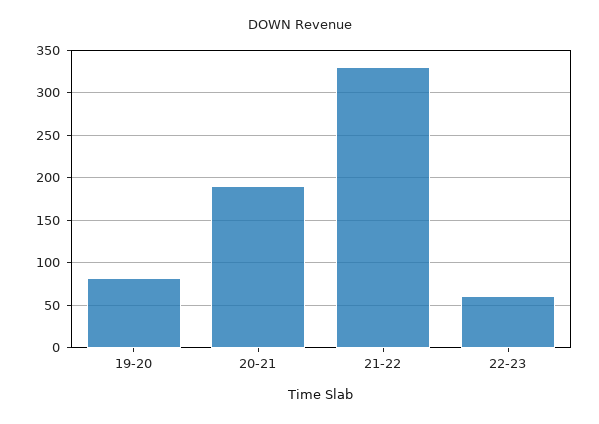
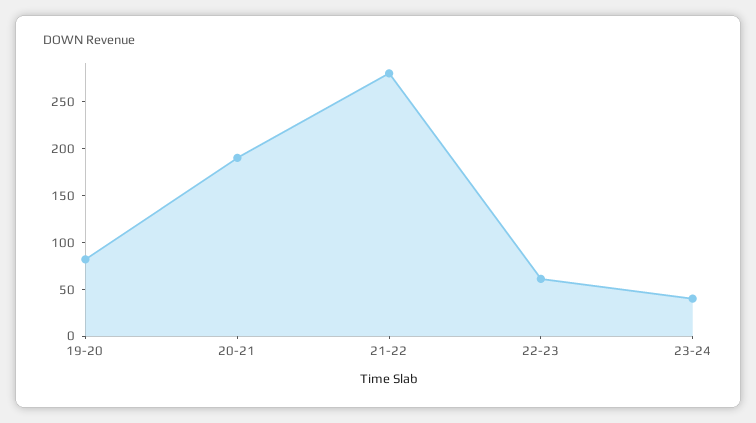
21-22: 330 -> 280
23-24: none -> 40

